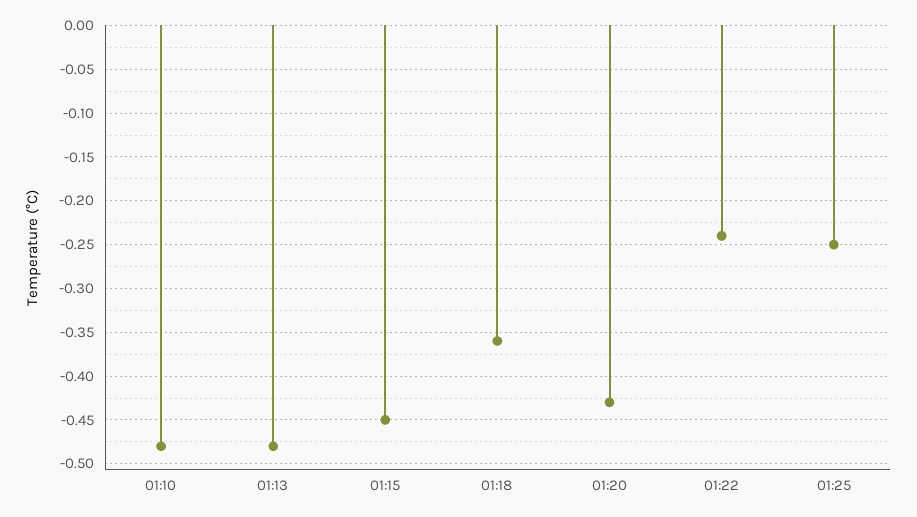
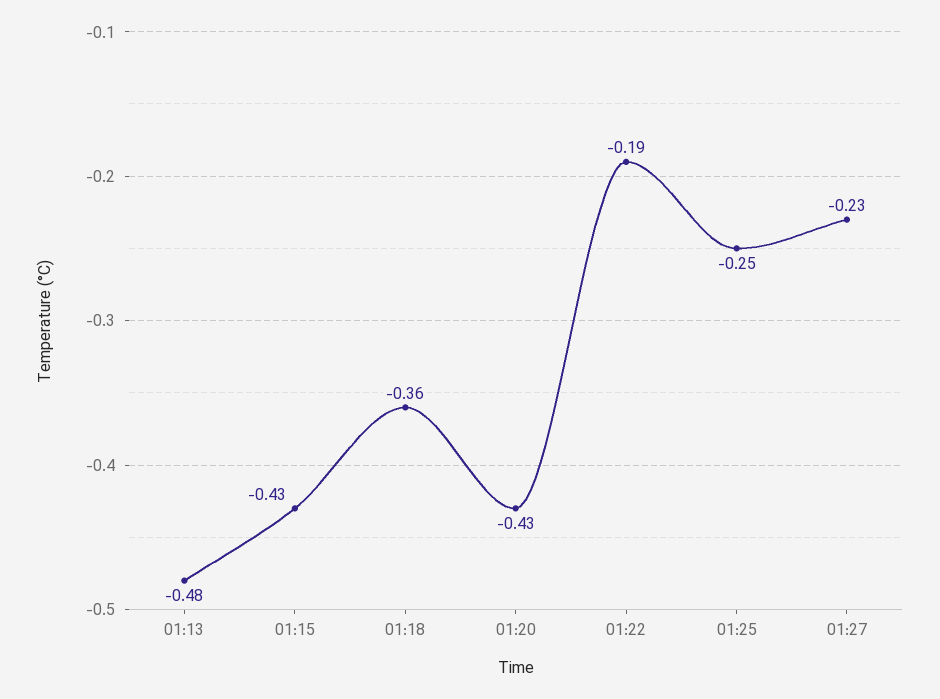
01:10: -0.48 -> none
01:15: -0.45 -> -0.43
01:22: -0.24 -> -0.19
01:27: none -> -0.23

